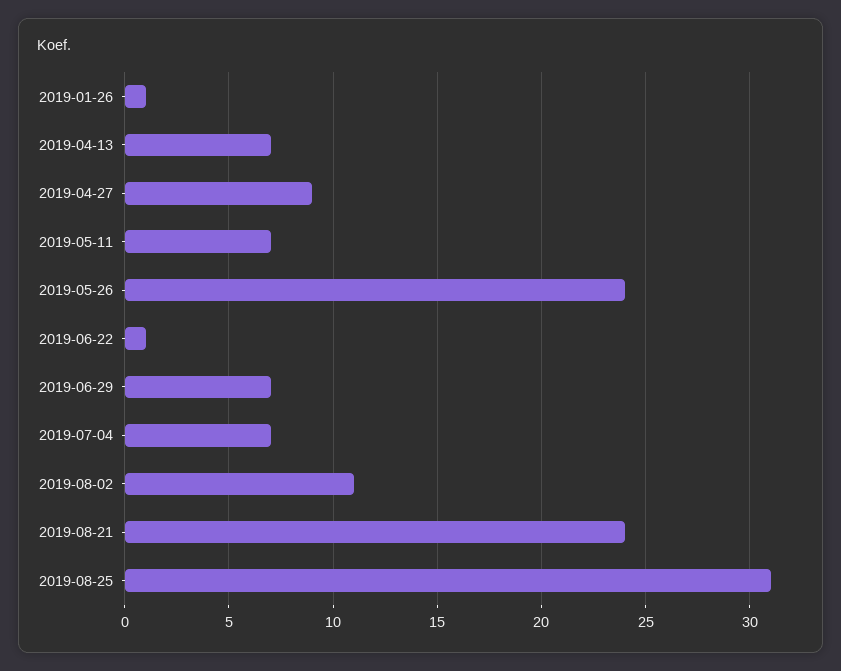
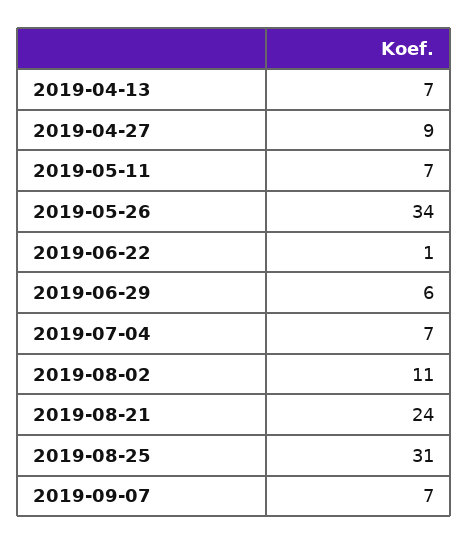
2019-01-26: 1 -> none
2019-05-26: 24 -> 34
2019-06-29: 7 -> 6
2019-09-07: none -> 7

